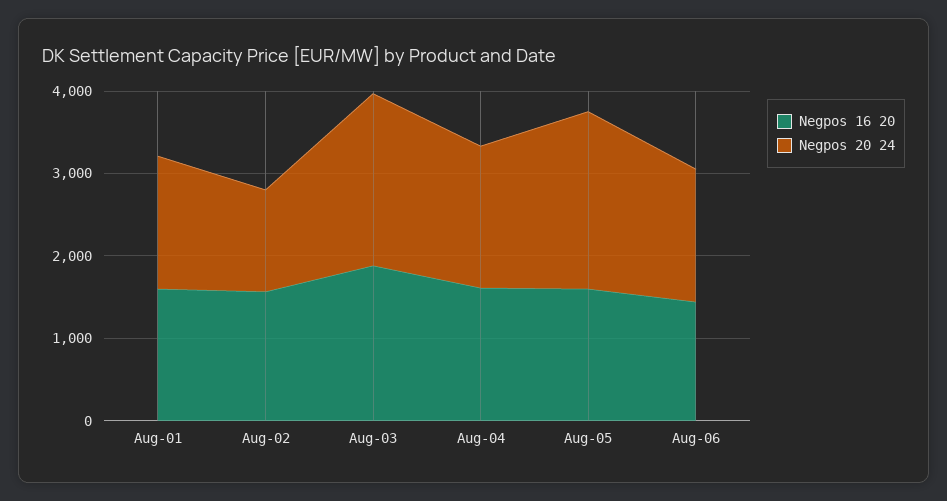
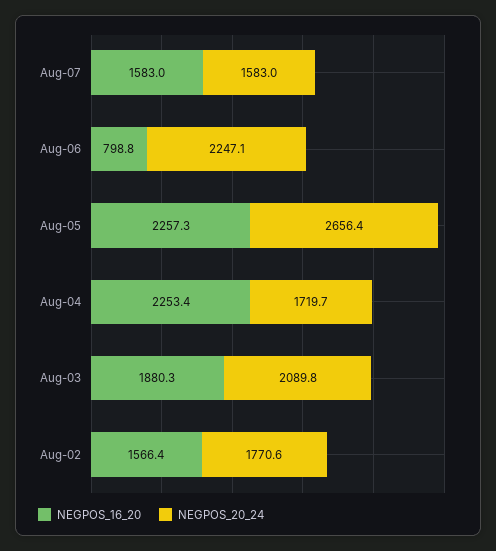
Negpos 16 20, Aug-01: 1600 -> none
Negpos 20 24, Aug-01: 1600 -> none
Negpos 20 24, Aug-02: 1200 -> 1770.6
Negpos 16 20, Aug-04: 1600 -> 2253.4
Negpos 16 20, Aug-05: 1600 -> 2257.3
Negpos 20 24, Aug-05: 2200 -> 2656.4
Negpos 16 20, Aug-06: 1400 -> 798.8
Negpos 20 24, Aug-06: 1600 -> 2247.1
Negpos 16 20, Aug-07: none -> 1583
Negpos 20 24, Aug-07: none -> 1583

